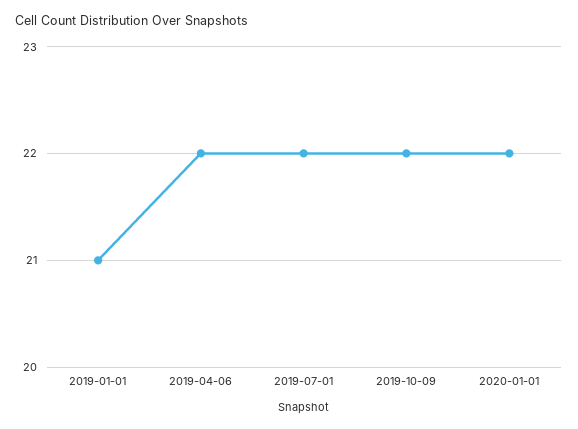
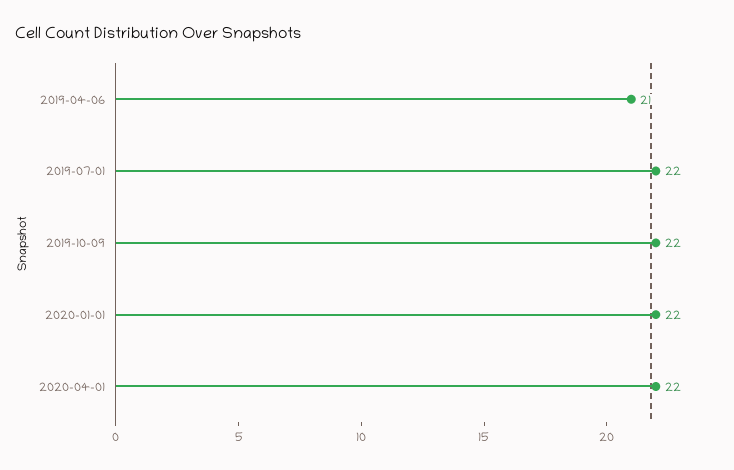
2019-01-01: 21 -> none
2019-04-06: 22 -> 21
2020-04-01: none -> 22

